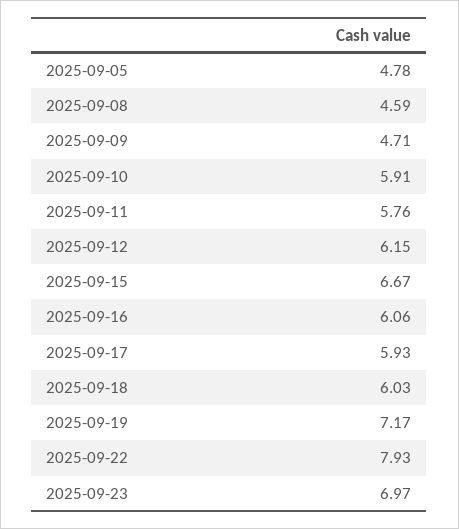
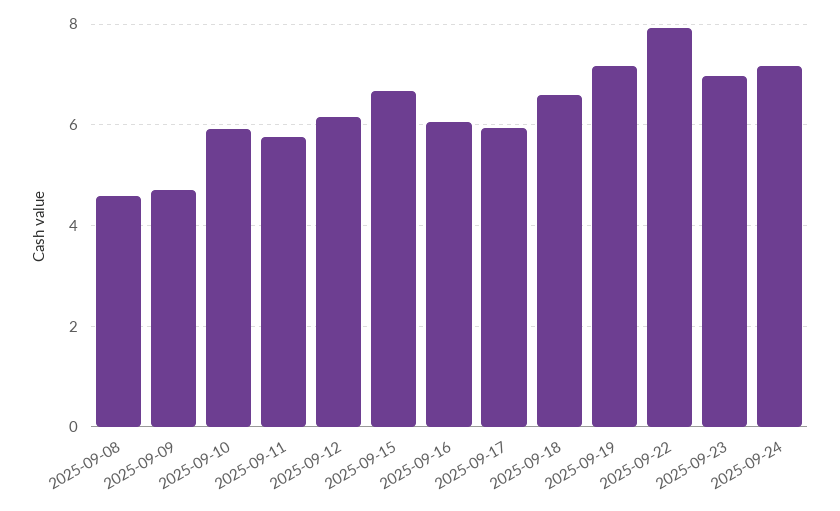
2025-09-05: 4.78 -> none
2025-09-18: 6.03 -> 6.6
2025-09-24: none -> 7.2

